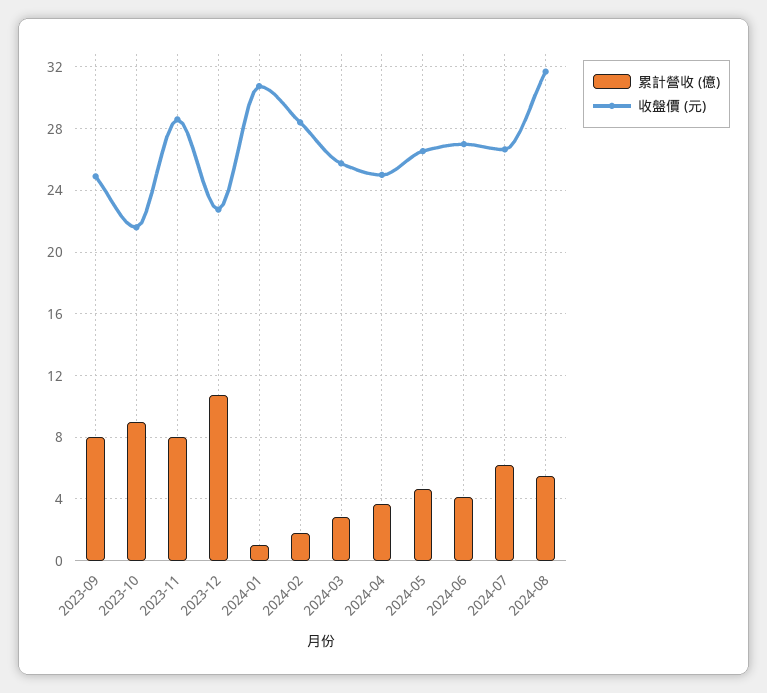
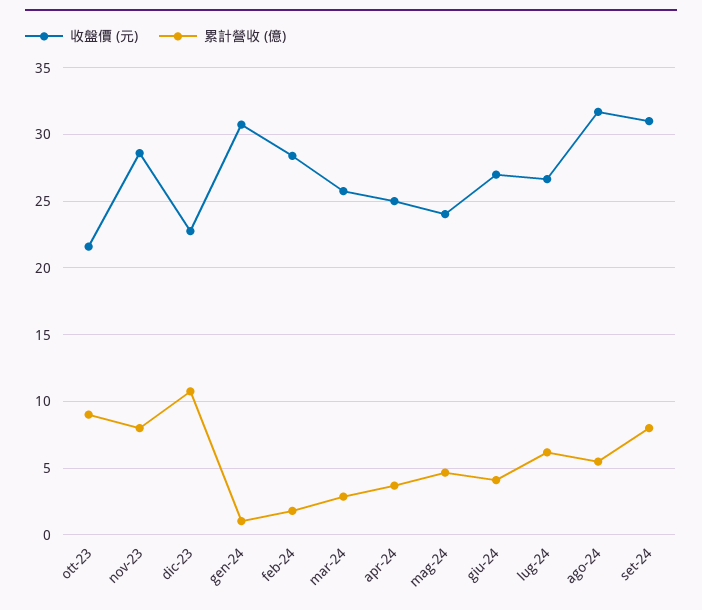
累計營收 (億), 2023-09: 8 -> none
收盤價 (元), 2023-09: 25 -> none
收盤價 (元), 2024-05: 26.5 -> 24
收盤價 (元), set-24: none -> 31
累計營收 (億), set-24: none -> 8

